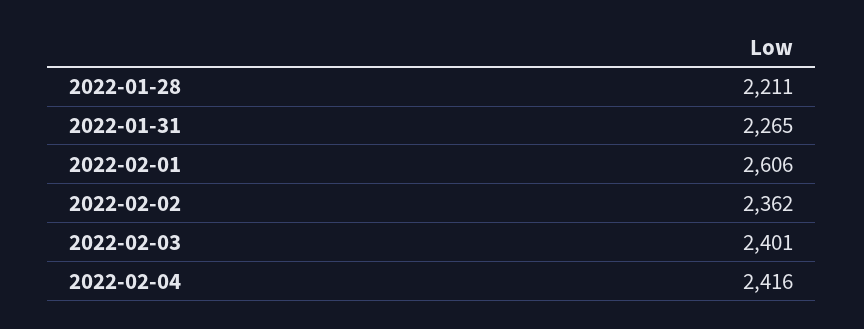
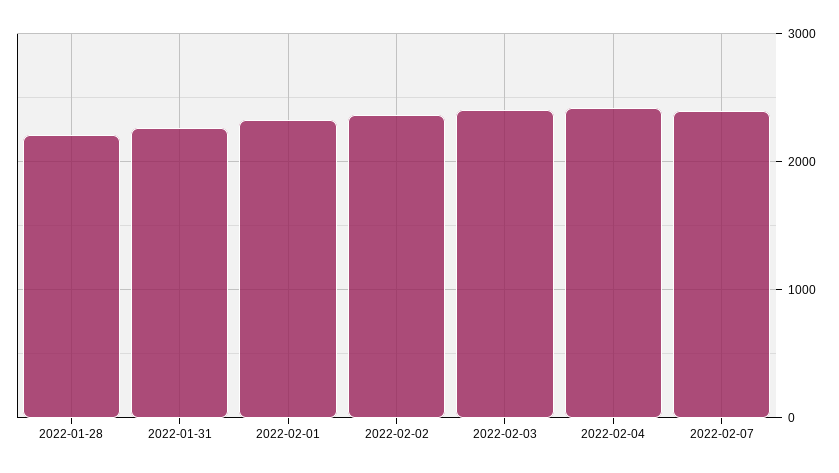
2022-02-01: 2606 -> 2300
2022-02-07: none -> 2400

